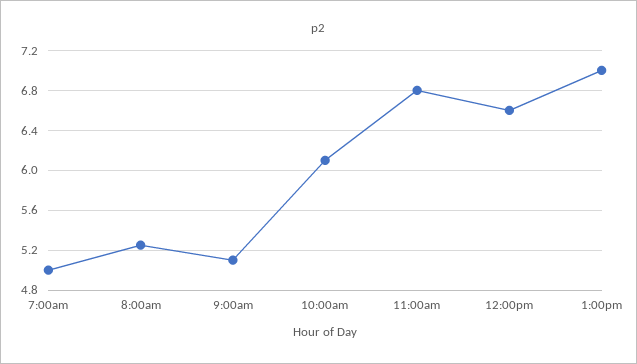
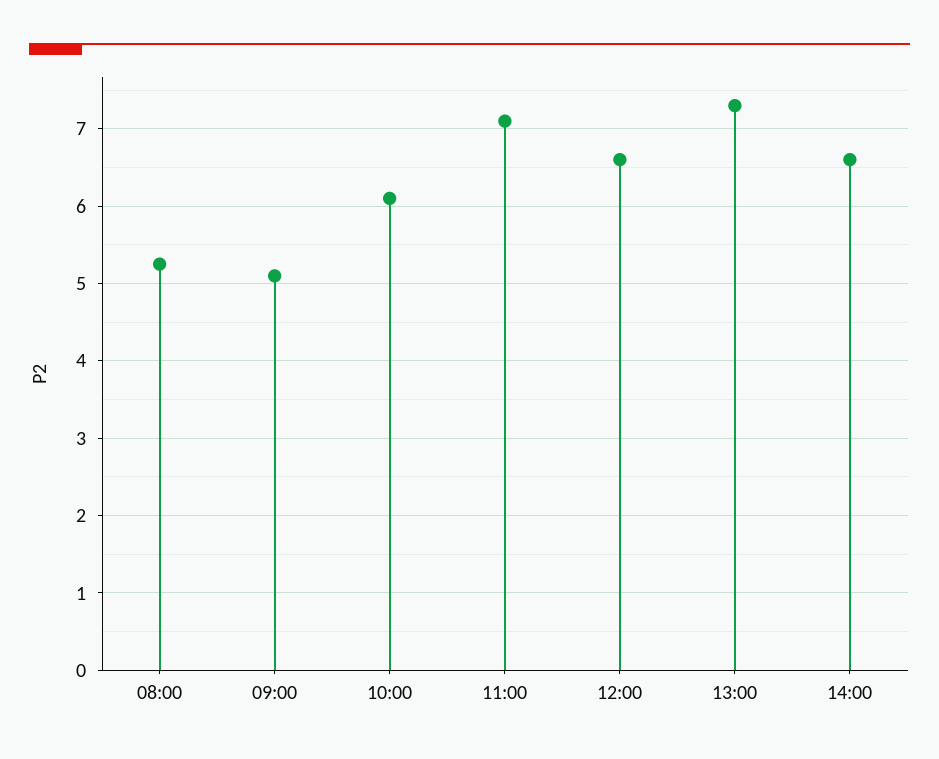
7:00am: 5 -> none
11:00am: 6.8 -> 7.1
1:00pm: 7 -> 7.3
14:00: none -> 6.6

